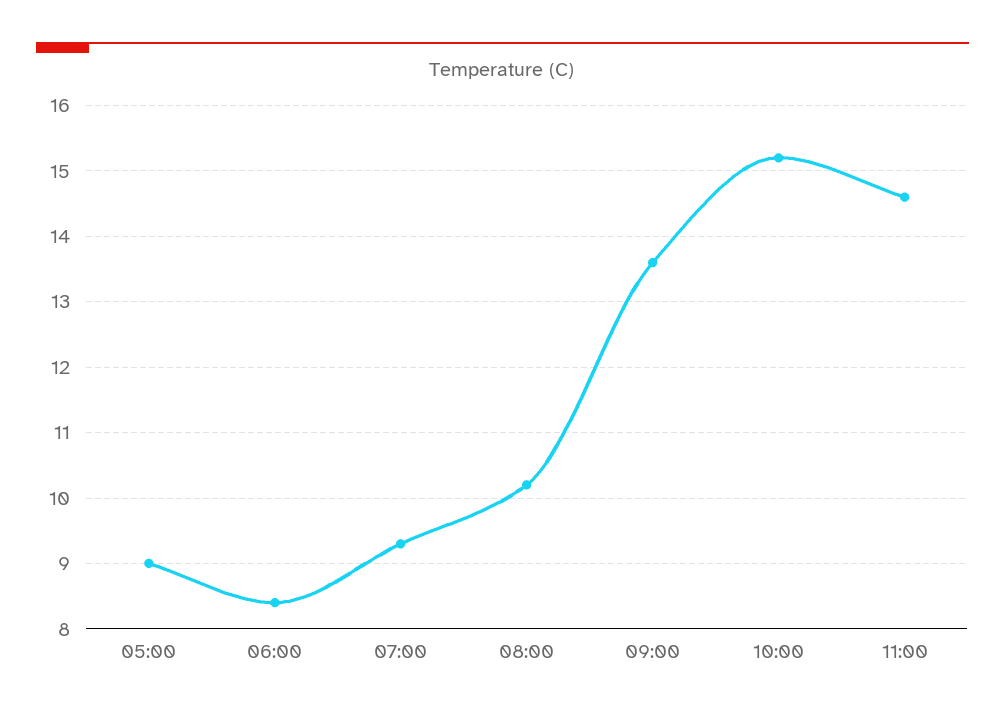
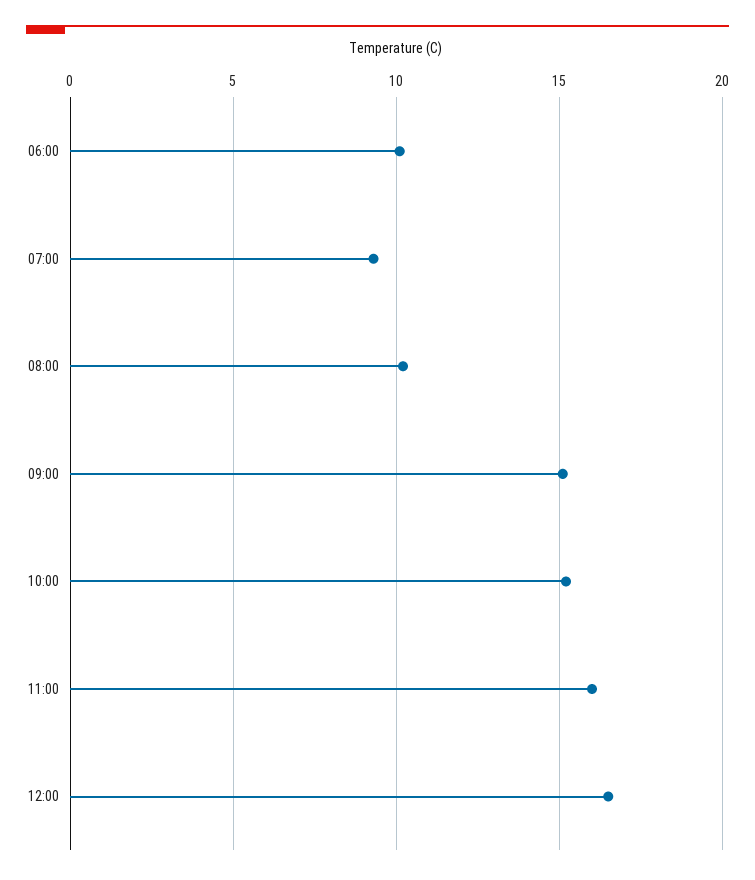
05:00: 9 -> none
06:00: 8.4 -> 10
09:00: 13.6 -> 15
11:00: 14.6 -> 16
12:00: none -> 16.5

